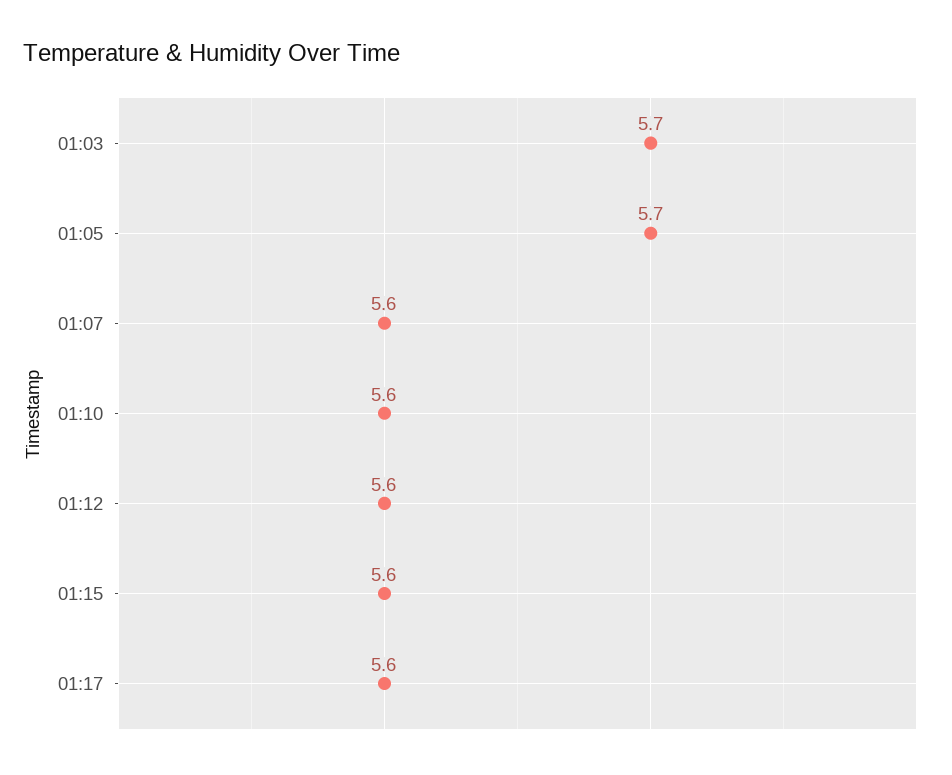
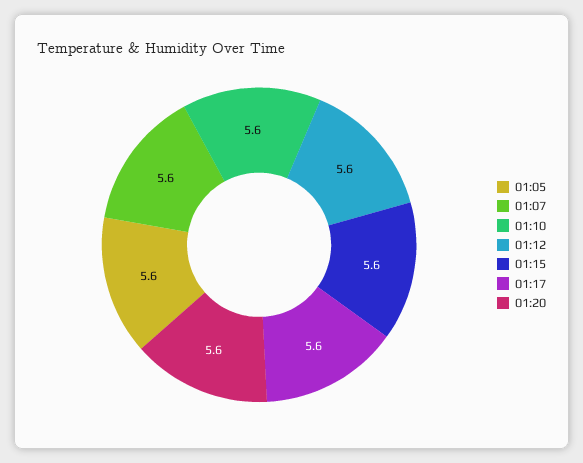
01:03: 5.7 -> none
01:05: 5.7 -> 5.6
01:20: none -> 5.6

